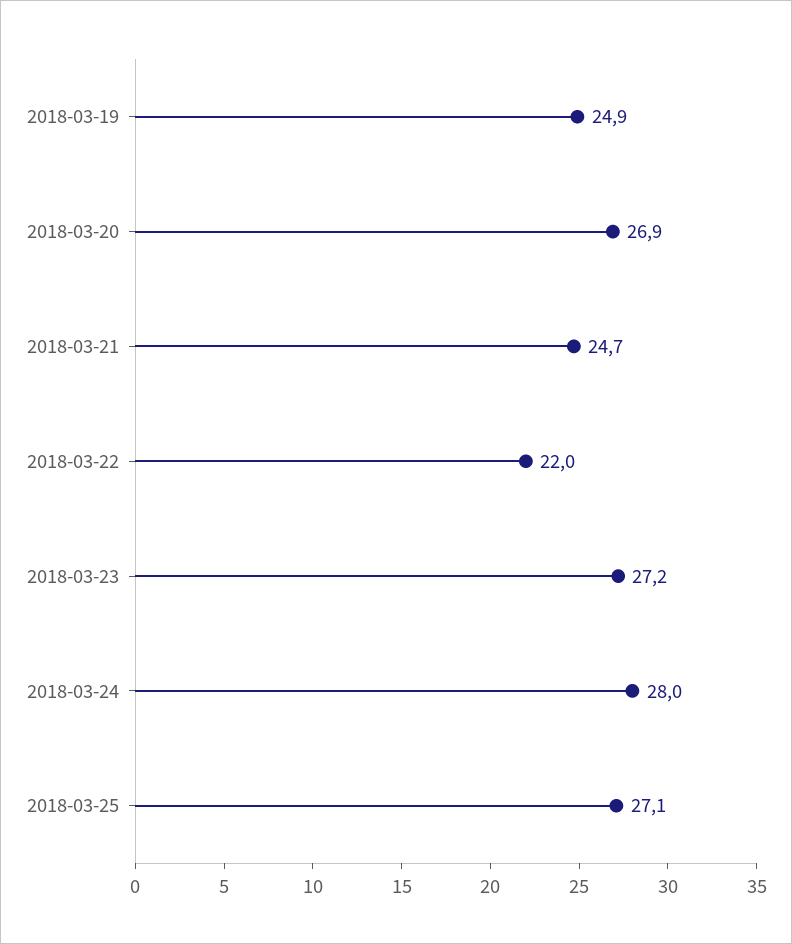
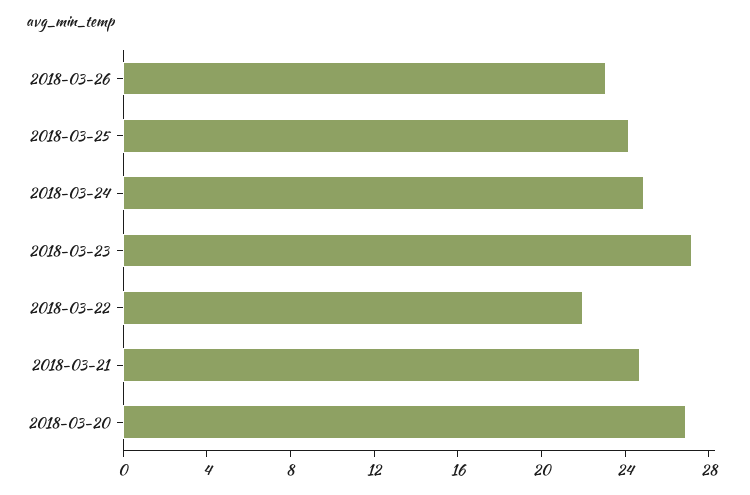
2018-03-19: 24.9 -> none
2018-03-24: 28 -> 25
2018-03-25: 27.1 -> 24
2018-03-26: none -> 23

